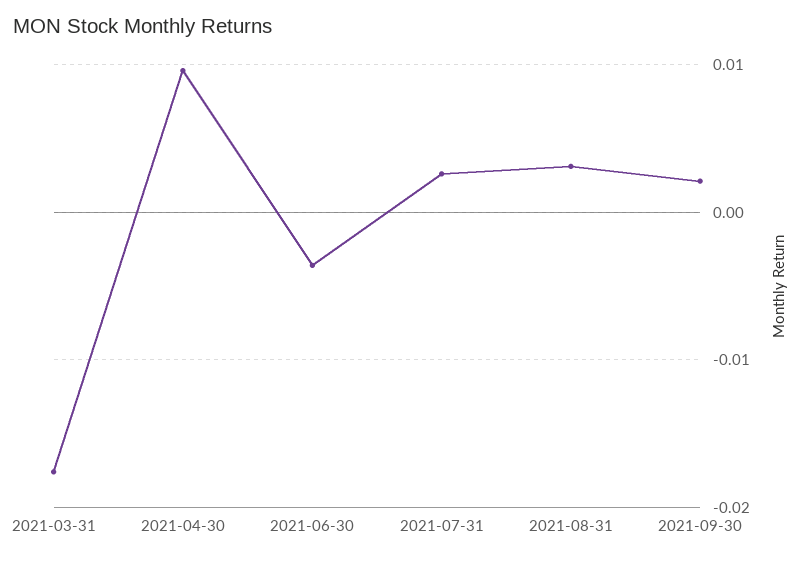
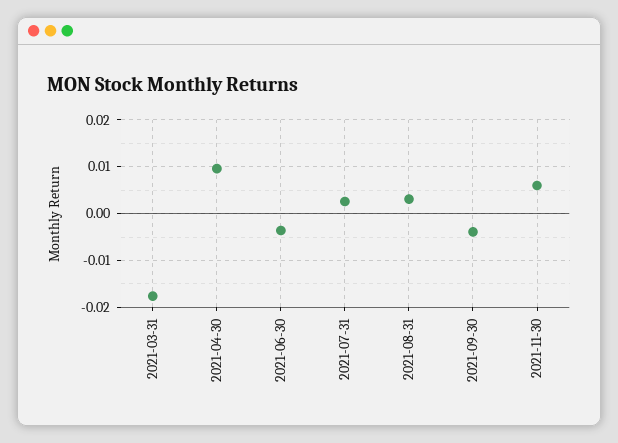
2021-09-30: 0.002 -> -0.004
2021-11-30: none -> 0.006

